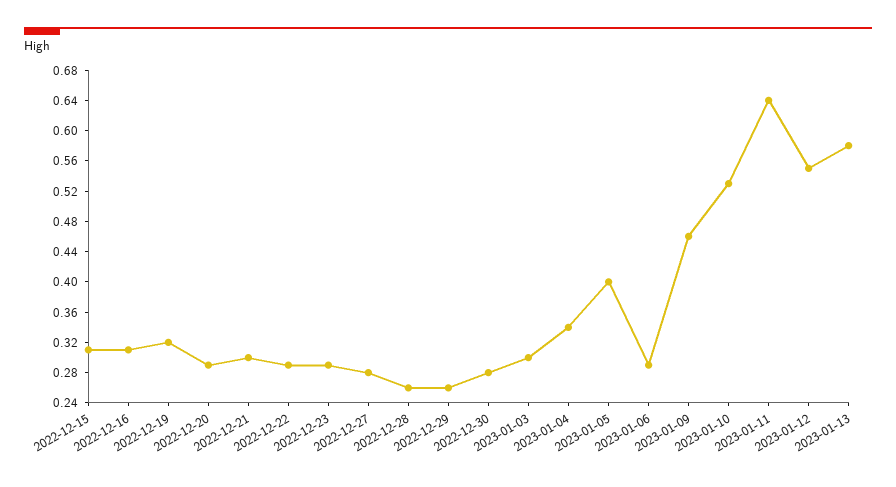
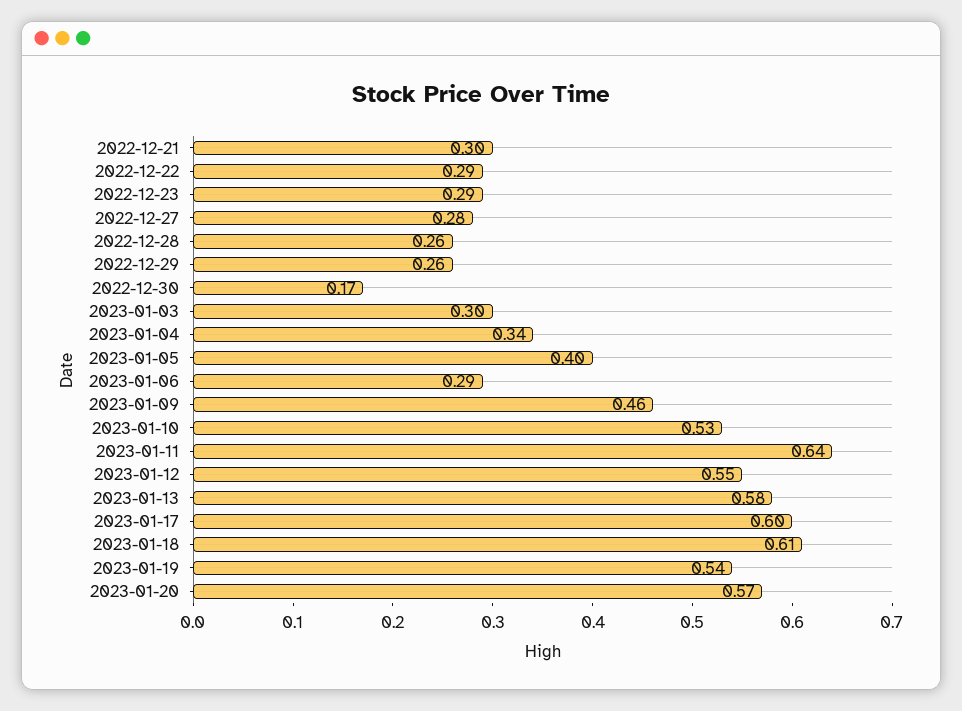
2022-12-15: 0.32 -> none
2022-12-16: 0.32 -> none
2022-12-19: 0.32 -> none
2022-12-20: 0.28 -> none
2022-12-30: 0.28 -> 0.17
2023-01-17: none -> 0.6
2023-01-18: none -> 0.61
2023-01-19: none -> 0.54
2023-01-20: none -> 0.57

